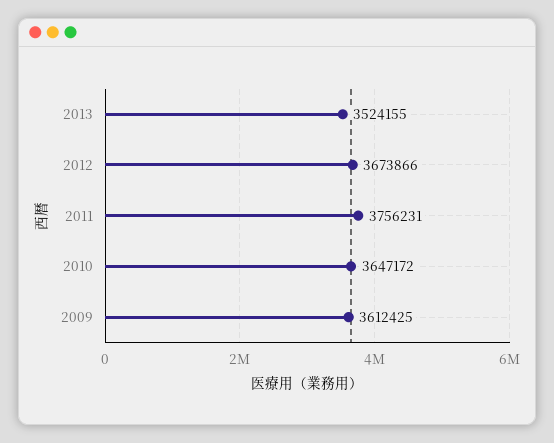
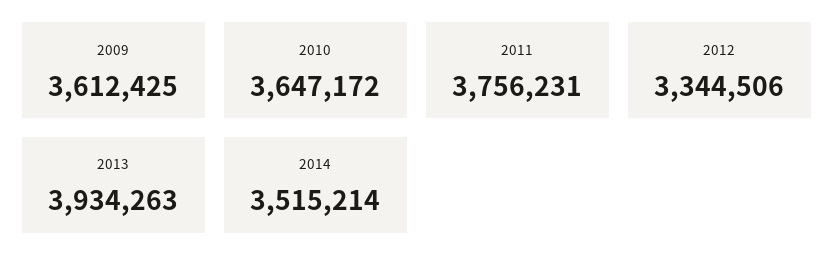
2013: 3524155 -> 3934263
2012: 3673866 -> 3344506
2014: none -> 3515214

